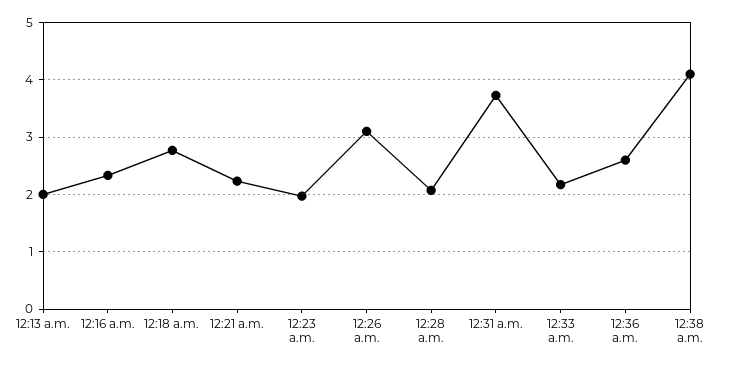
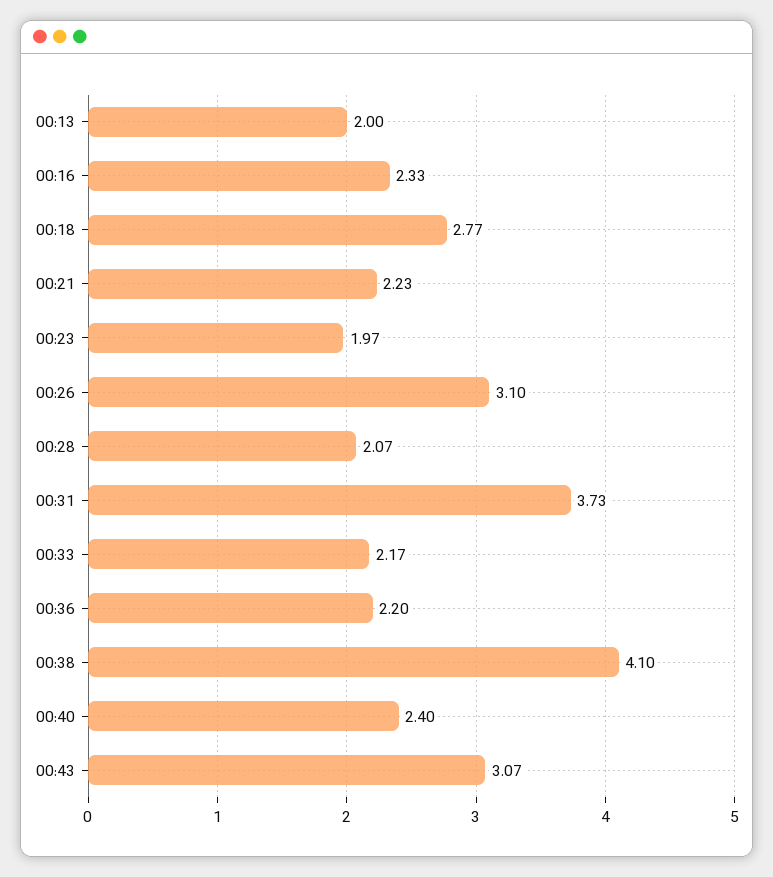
12:36 a.m.: 2.6 -> 2.2
00:40: none -> 2.4
00:43: none -> 3.07

